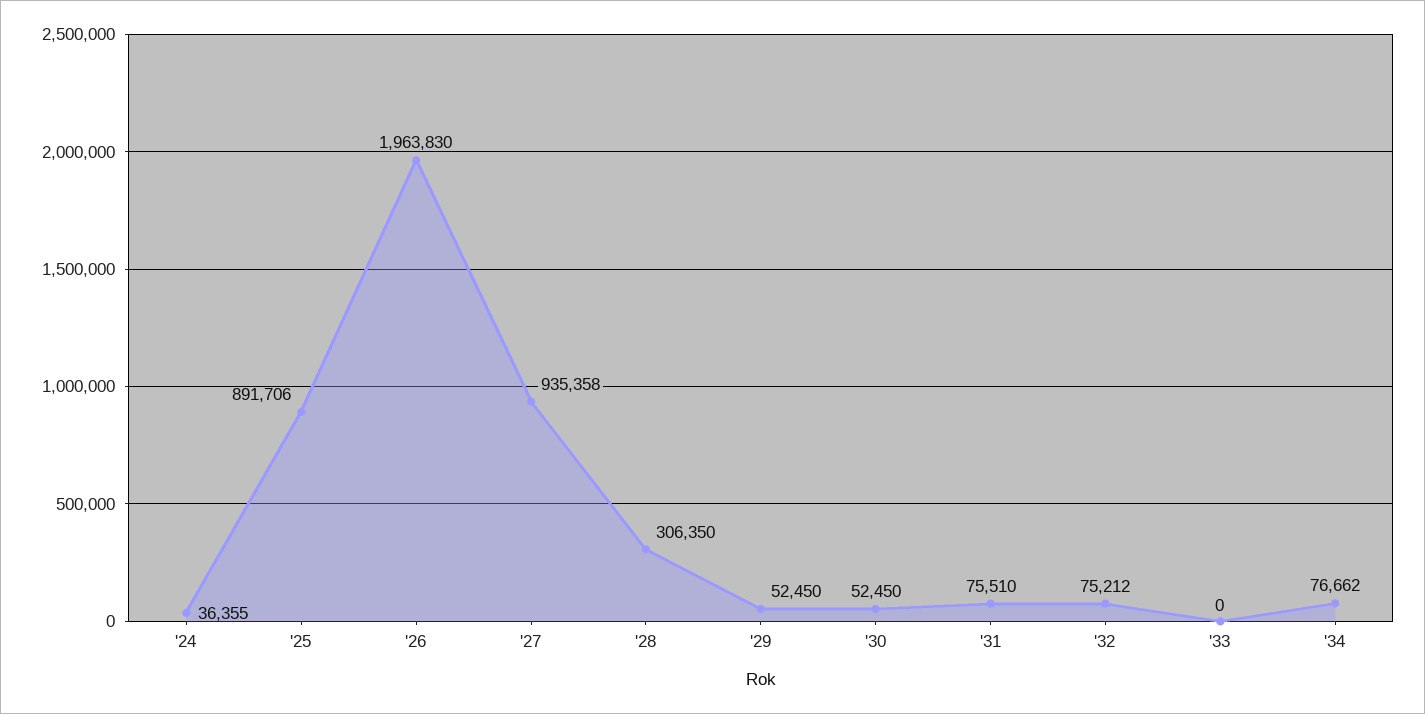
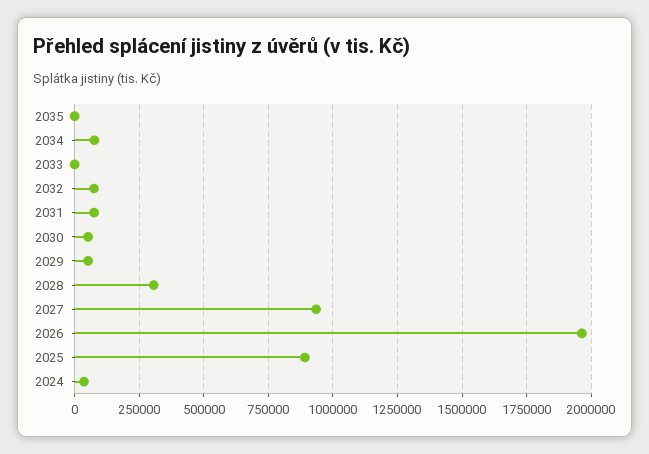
2035: none -> 0

